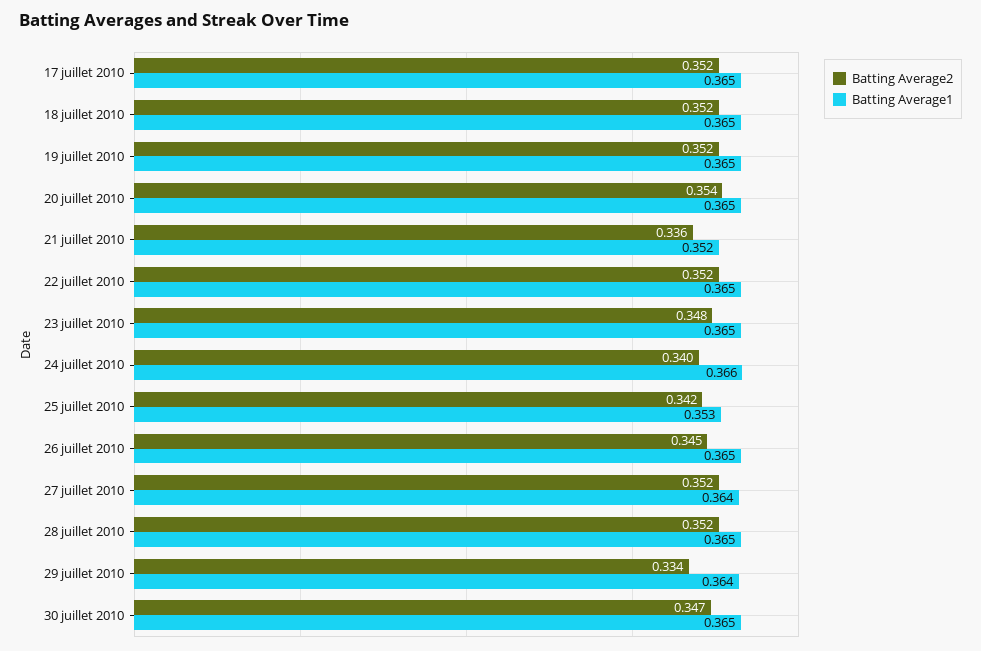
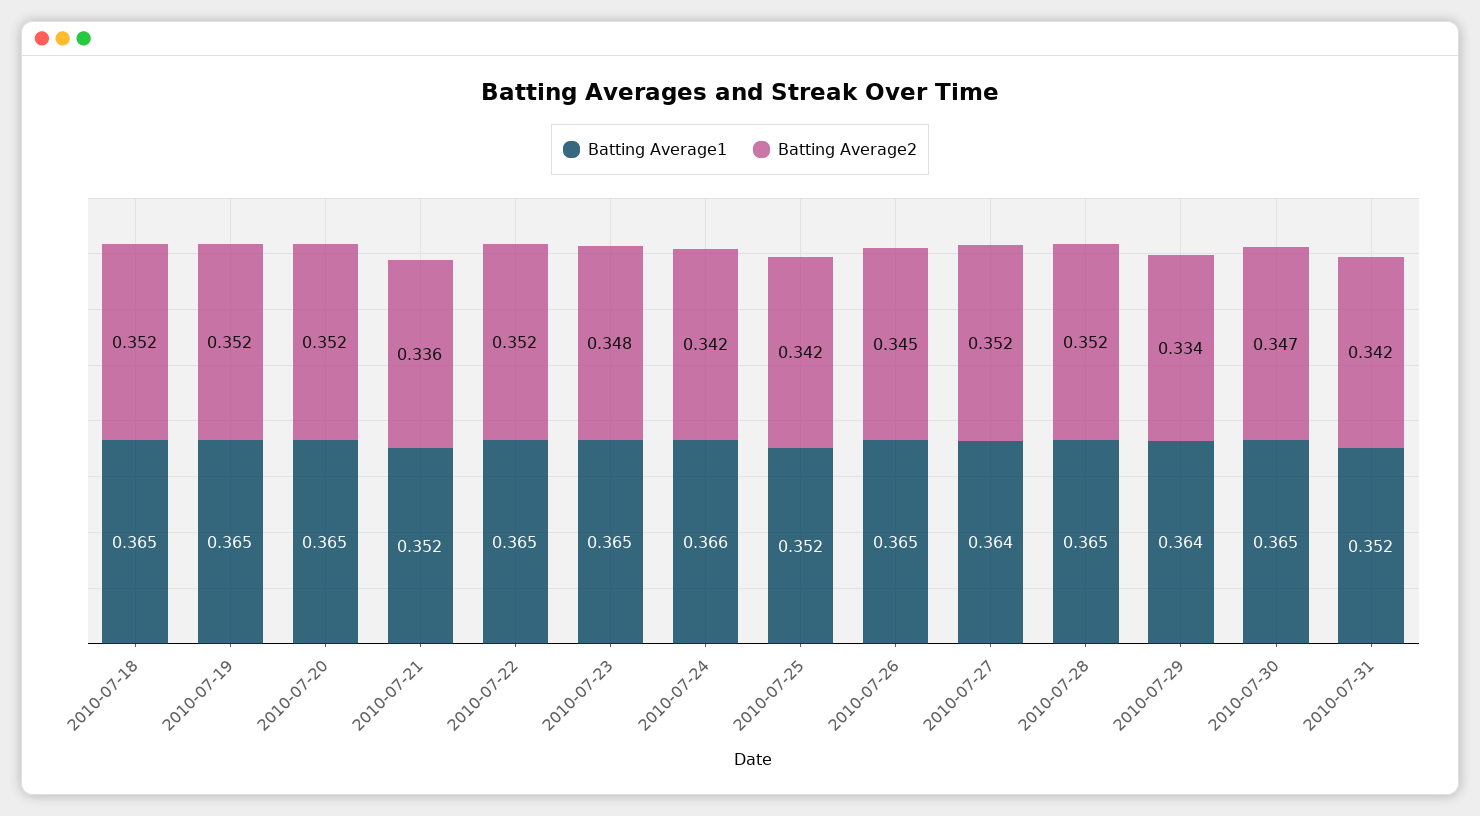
Batting Average2, 17 juillet 2010: 0.352 -> none
Batting Average1, 17 juillet 2010: 0.365 -> none
Batting Average2, 20 juillet 2010: 0.354 -> 0.352
Batting Average2, 24 juillet 2010: 0.34 -> 0.342
Batting Average1, 25 juillet 2010: 0.353 -> 0.352
Batting Average1, 2010-07-31: none -> 0.352
Batting Average2, 2010-07-31: none -> 0.342

